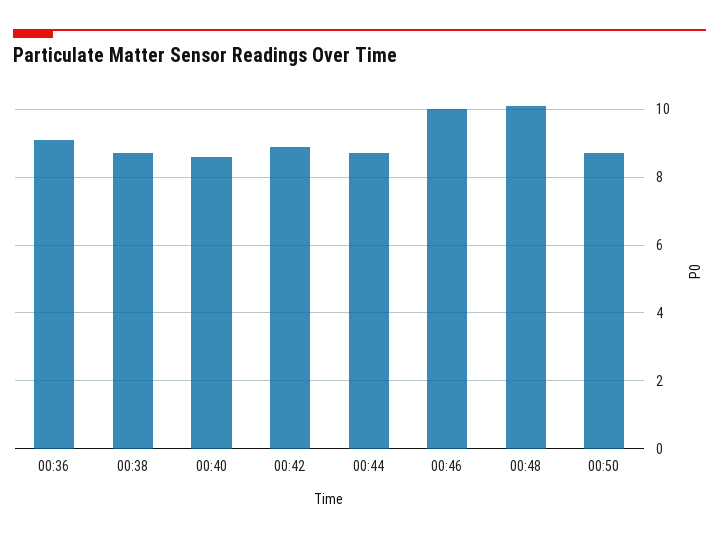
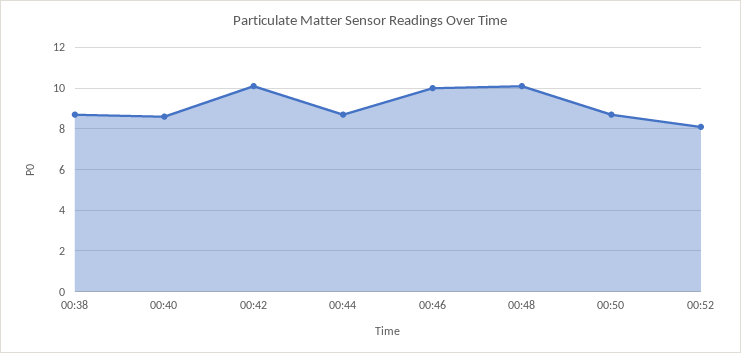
00:36: 9 -> none
00:42: 9 -> 10
00:52: none -> 8

